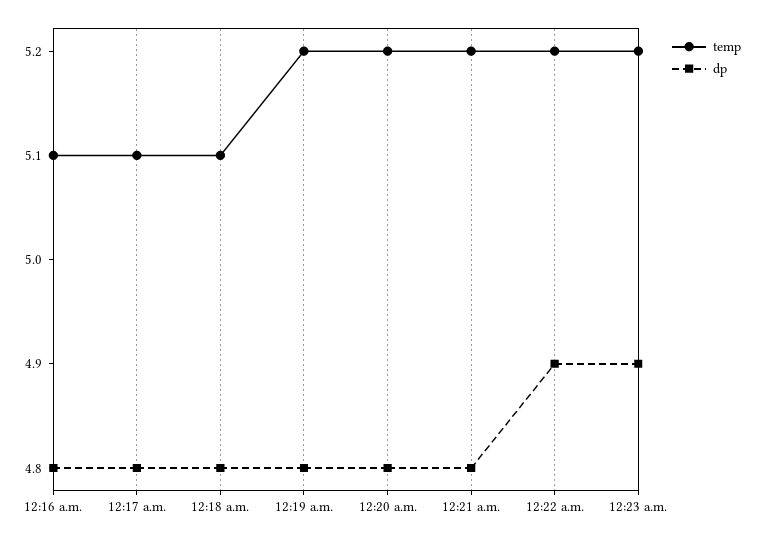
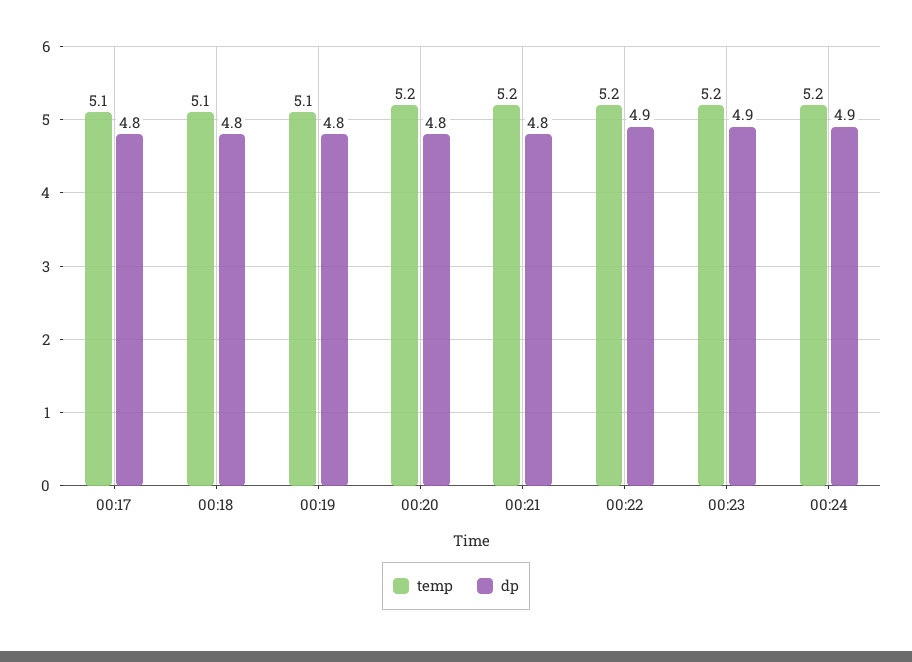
temp, 12:16 a.m.: 5.1 -> none
dp, 12:16 a.m.: 4.8 -> none
temp, 12:19 a.m.: 5.2 -> 5.1
temp, 00:24: none -> 5.2
dp, 00:24: none -> 4.9

